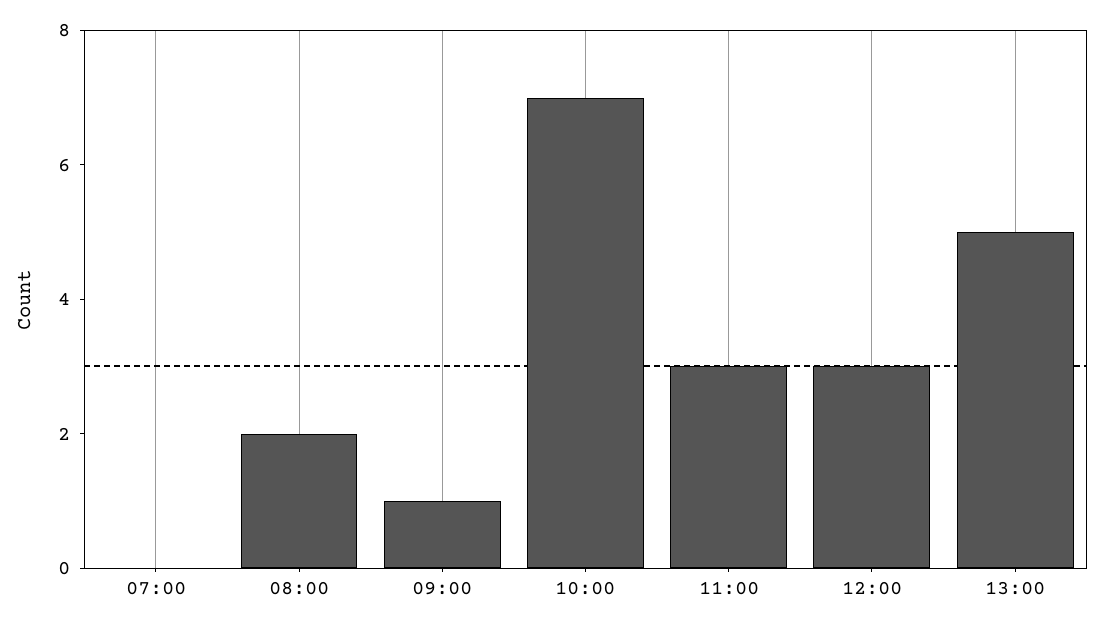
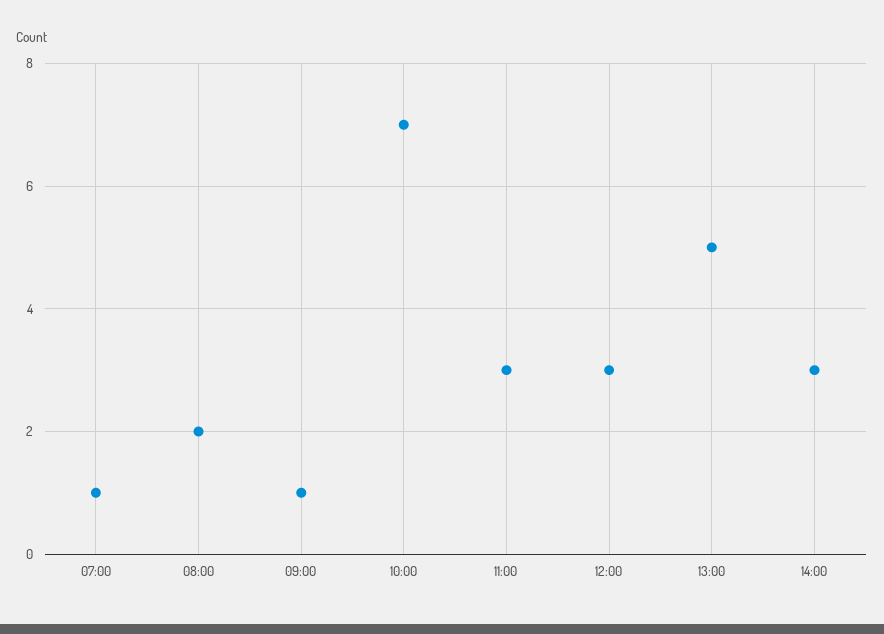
07:00: 0 -> 1
14:00: none -> 3

